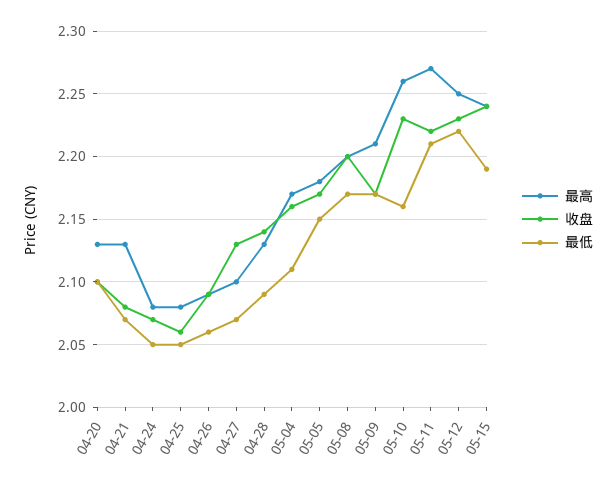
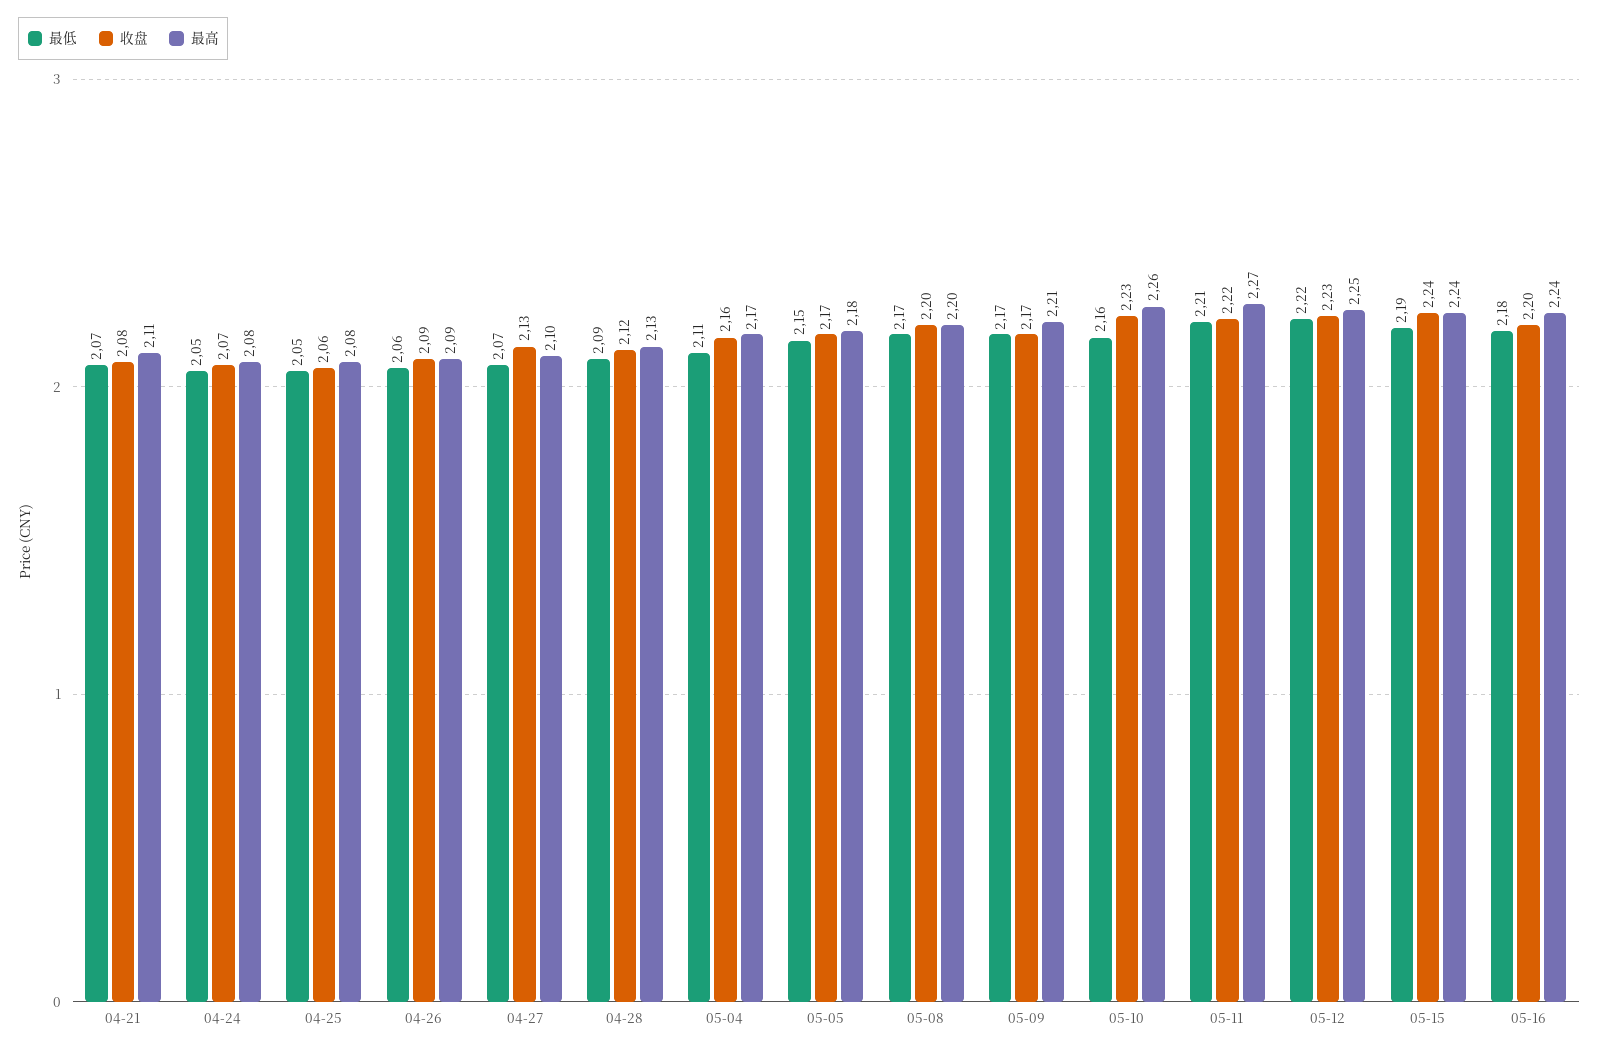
最高, 04-20: 2.13 -> none
收盘, 04-20: 2.1 -> none
最低, 04-20: 2.1 -> none
最高, 04-21: 2.13 -> 2.11
收盘, 04-28: 2.14 -> 2.12
最低, 05-16: none -> 2.18
收盘, 05-16: none -> 2.2
最高, 05-16: none -> 2.24

